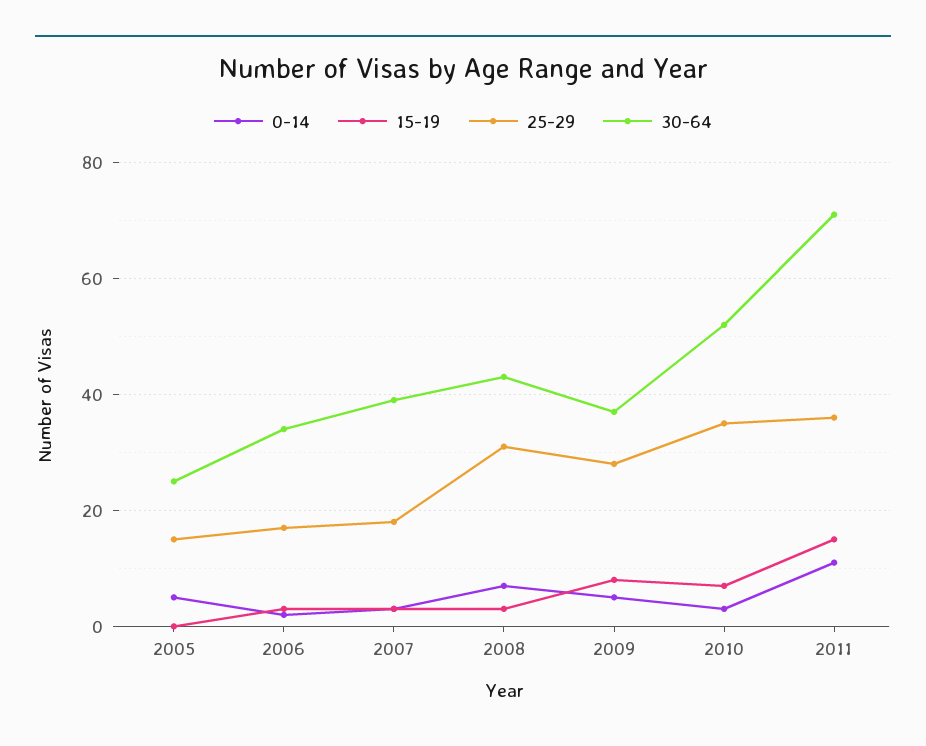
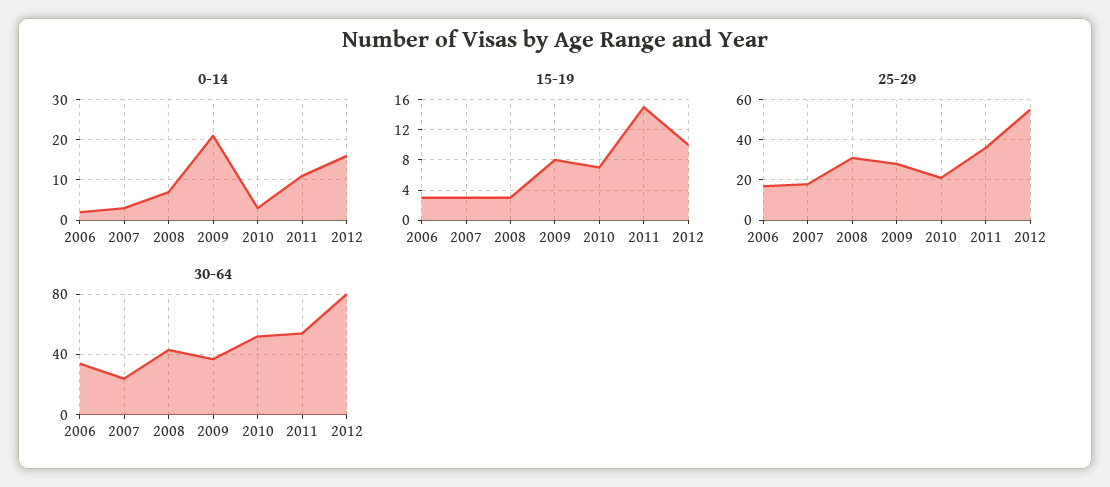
0-14, 2005: 5 -> none
15-19, 2005: 0 -> none
25-29, 2005: 15 -> none
30-64, 2005: 25 -> none
30-64, 2007: 40 -> 25
0-14, 2009: 5 -> 20
25-29, 2010: 35 -> 20
30-64, 2011: 70 -> 55
0-14, 2012: none -> 15
15-19, 2012: none -> 10
25-29, 2012: none -> 55
30-64, 2012: none -> 80

